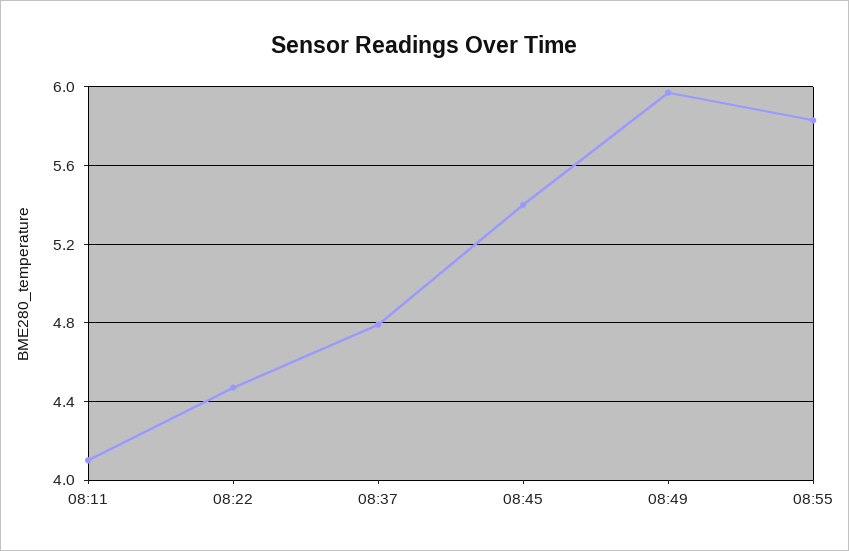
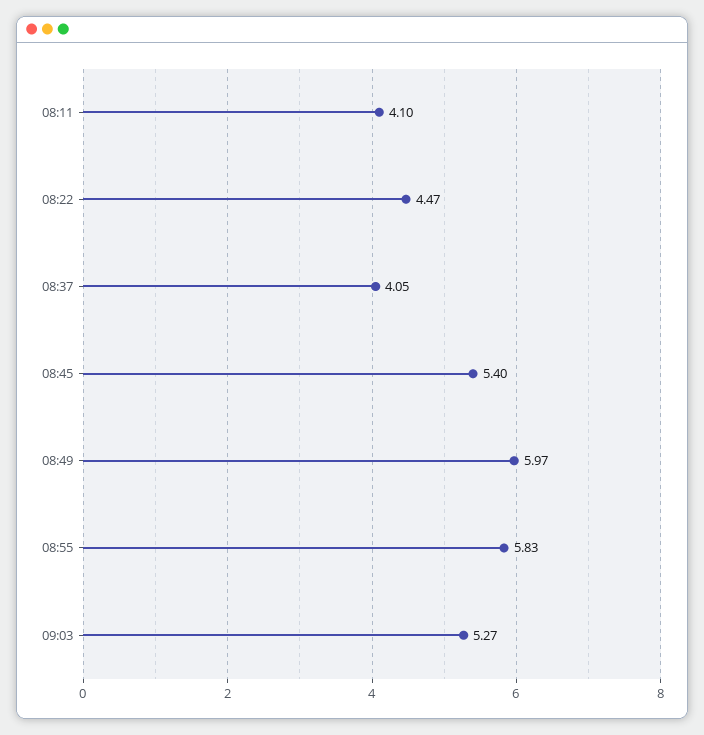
08:37: 4.8 -> 4.05
09:03: none -> 5.27

